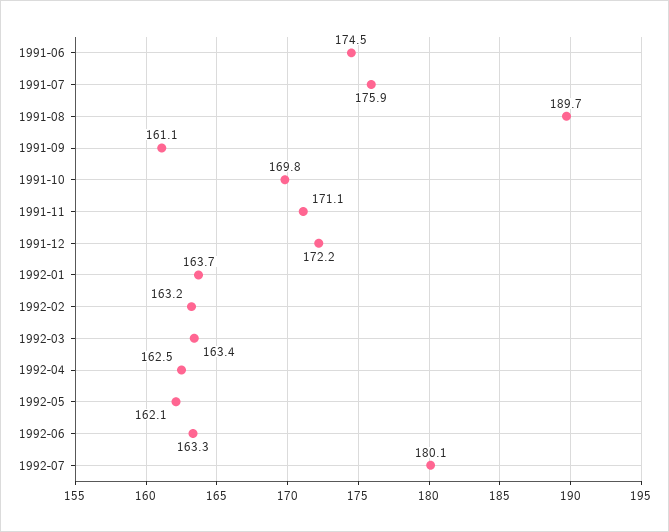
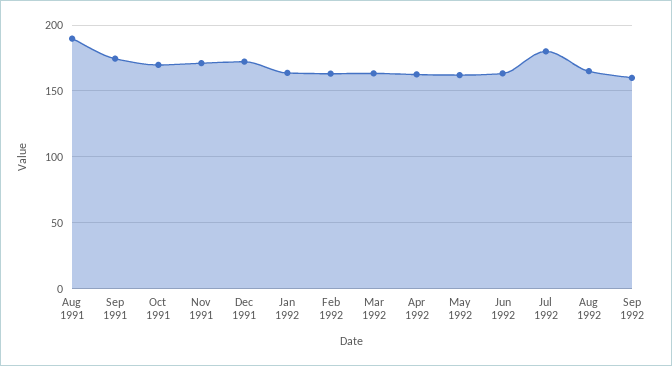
1991-06: 174.5 -> none
1991-07: 175.9 -> none
1991-09: 161.1 -> 175
Aug 1992: none -> 165
Sep 1992: none -> 160

